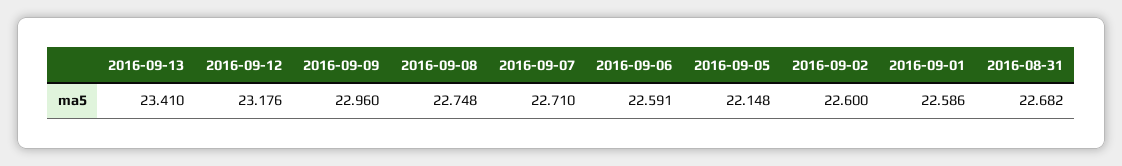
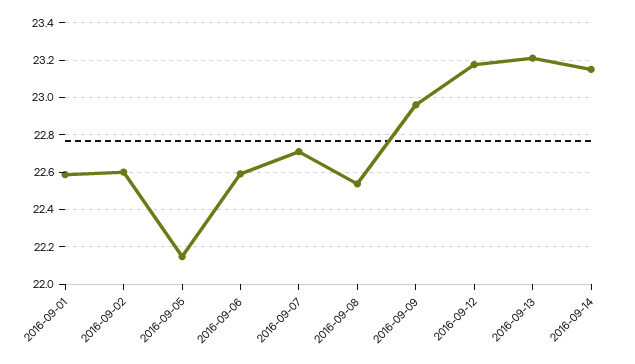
2016-09-13: 23.41 -> 23.2
2016-09-08: 22.748 -> 22.55
2016-08-31: 22.682 -> none
2016-09-14: none -> 23.15

